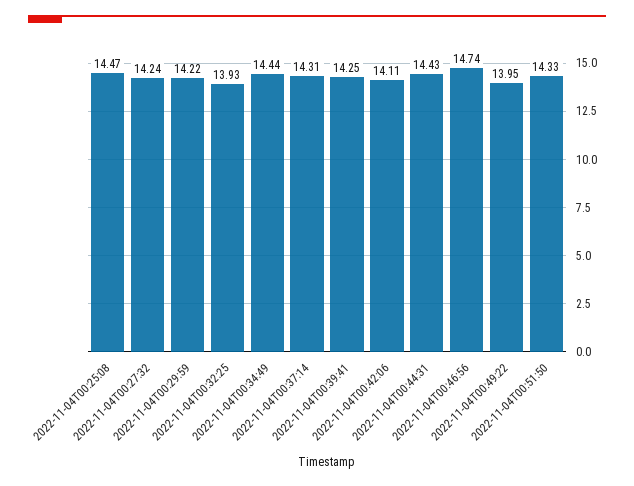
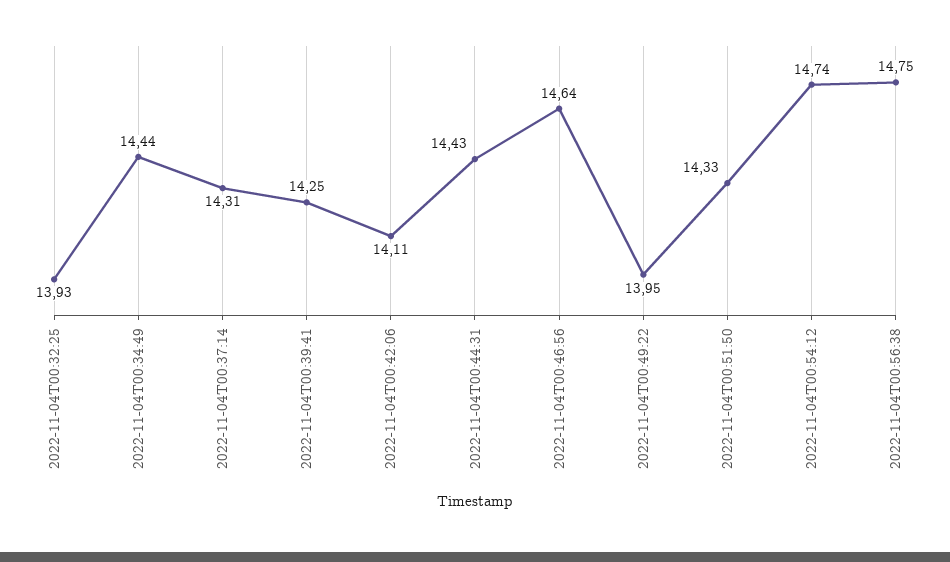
2022-11-04T00:25:08: 14.47 -> none
2022-11-04T00:27:32: 14.24 -> none
2022-11-04T00:29:59: 14.22 -> none
2022-11-04T00:46:56: 14.74 -> 14.64
2022-11-04T00:54:12: none -> 14.74
2022-11-04T00:56:38: none -> 14.75

